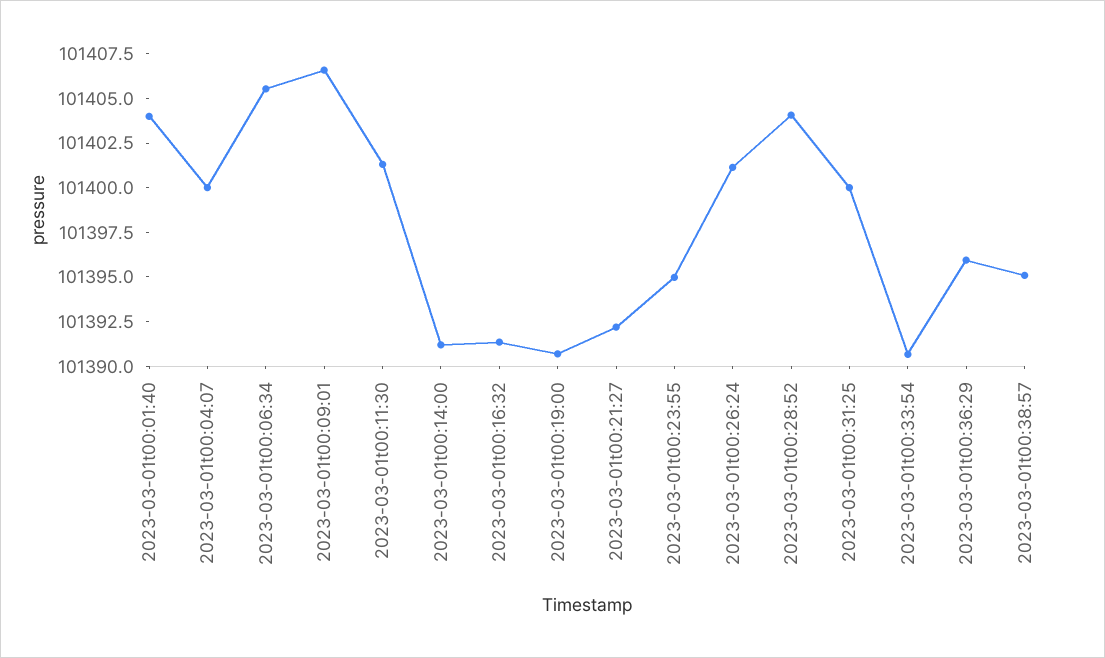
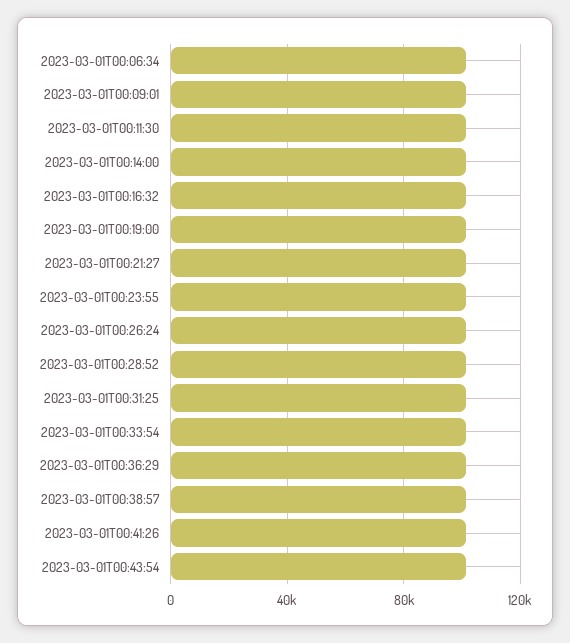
2023-03-01t00:01:40: 101404 -> none
2023-03-01t00:04:07: 101400 -> none
2023-03-01T00:41:26: none -> 100000
2023-03-01T00:43:54: none -> 100000

